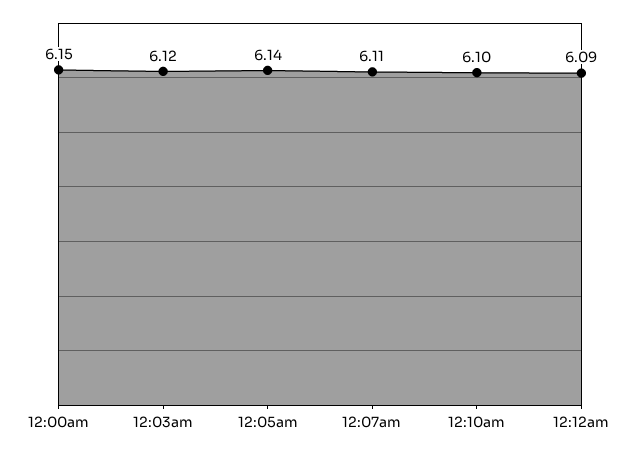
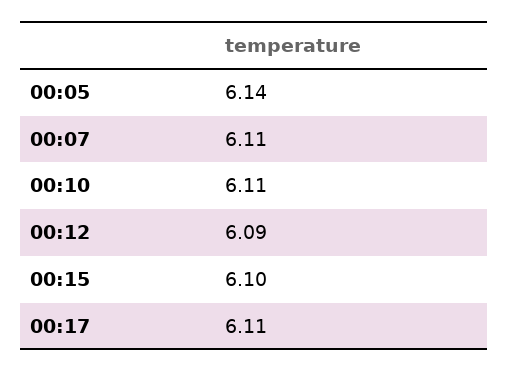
12:00am: 6.15 -> none
12:03am: 6.12 -> none
12:10am: 6.1 -> 6.11
00:15: none -> 6.1
00:17: none -> 6.11

